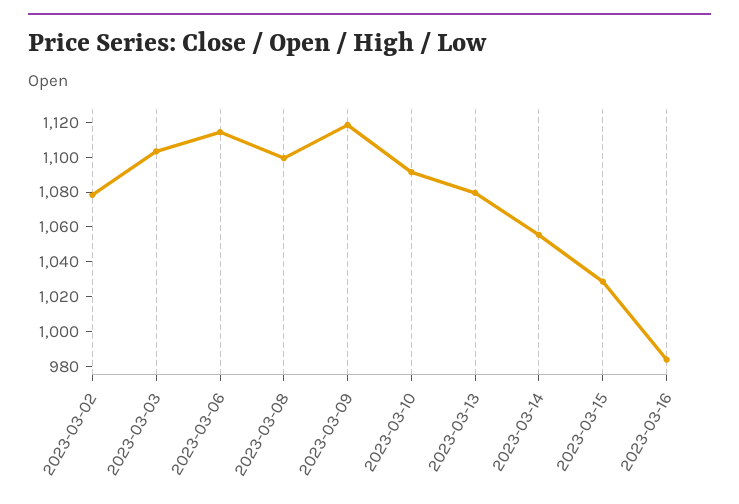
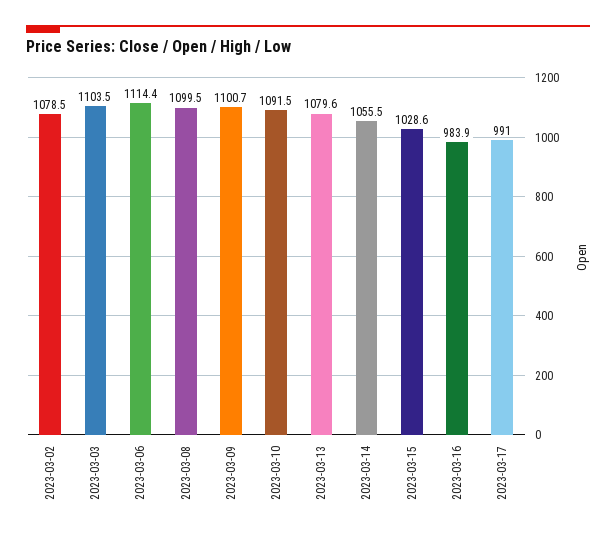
2023-03-09: 1120 -> 1100.7
2023-03-17: none -> 991

